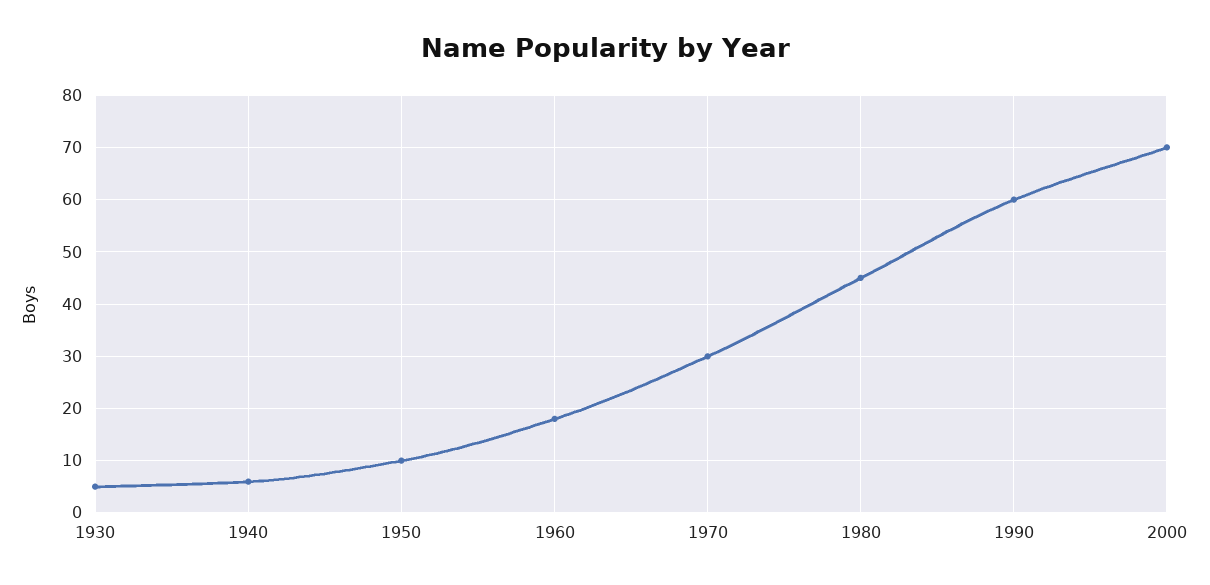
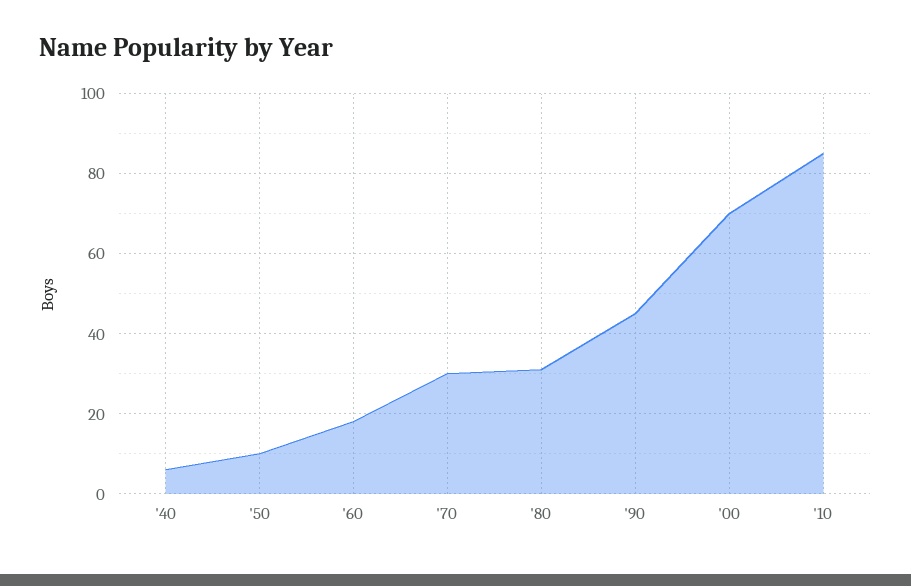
1930: 5 -> none
1980: 45 -> 30
1990: 60 -> 45
'10: none -> 85

